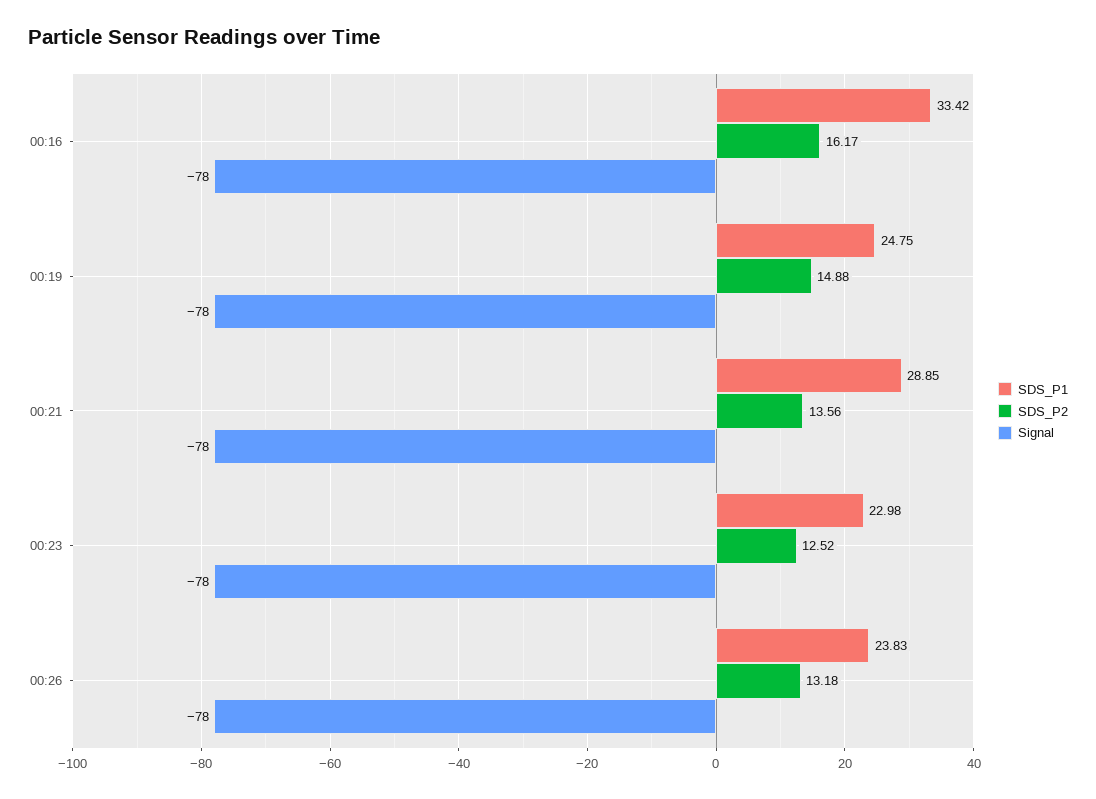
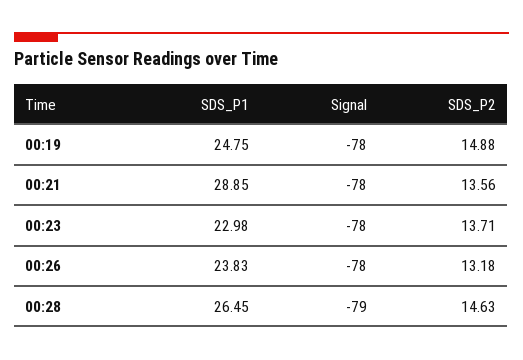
SDS_P1, 00:16: 33.42 -> none
SDS_P2, 00:16: 16.17 -> none
Signal, 00:16: -78 -> none
SDS_P2, 00:23: 12.52 -> 13.71
SDS_P1, 00:28: none -> 26.45
Signal, 00:28: none -> -79
SDS_P2, 00:28: none -> 14.63

